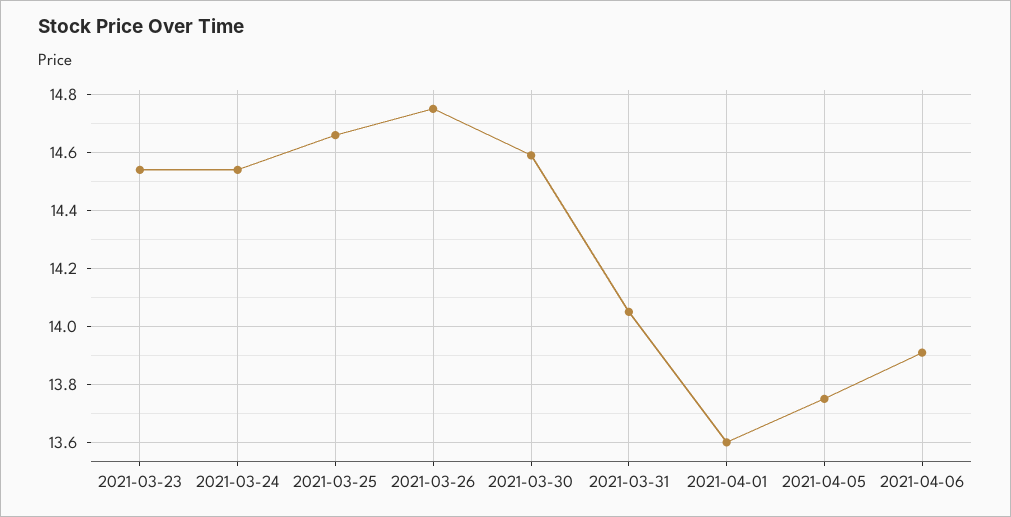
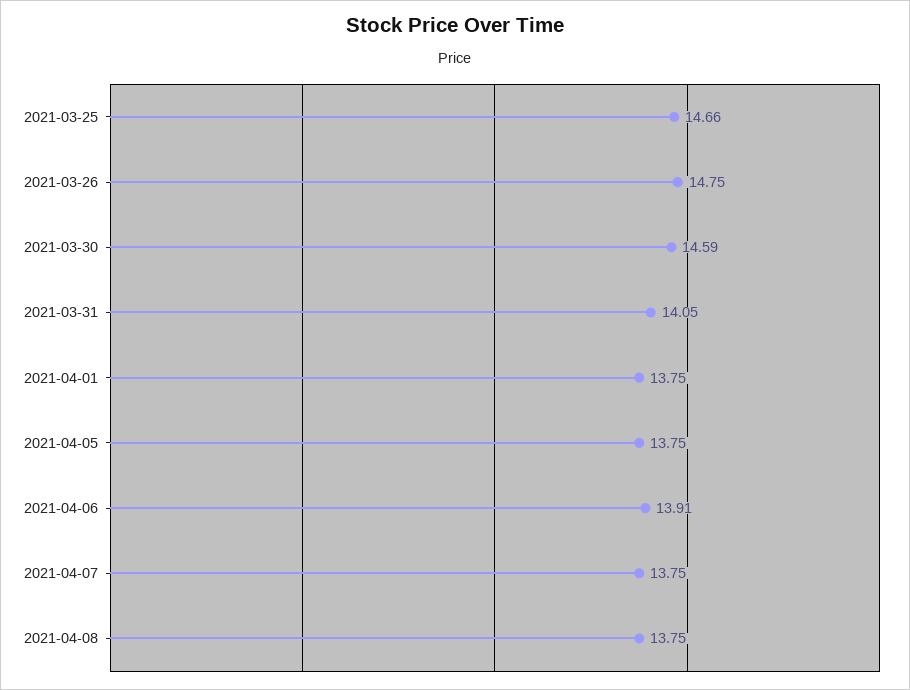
2021-03-23: 14.55 -> none
2021-03-24: 14.55 -> none
2021-04-01: 13.6 -> 13.75
2021-04-07: none -> 13.75
2021-04-08: none -> 13.75

